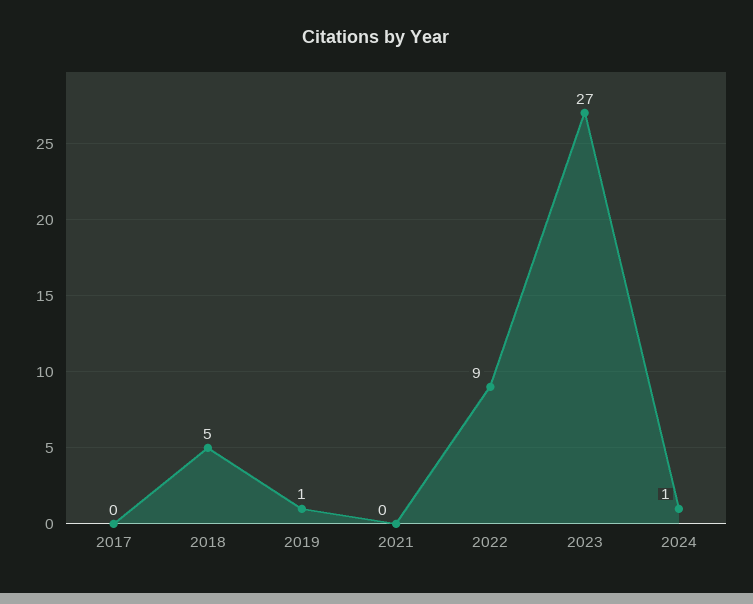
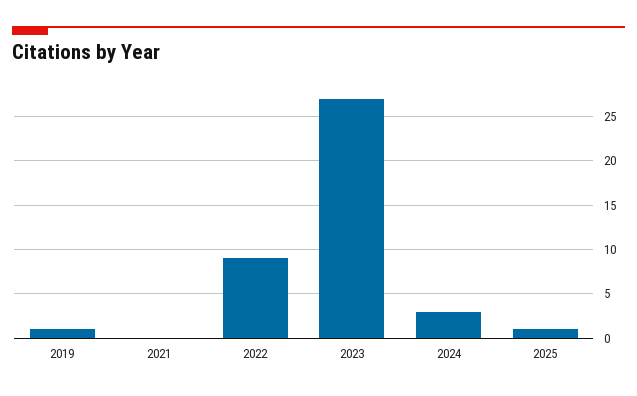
2017: 0 -> none
2018: 5 -> none
2024: 1 -> 3
2025: none -> 1

